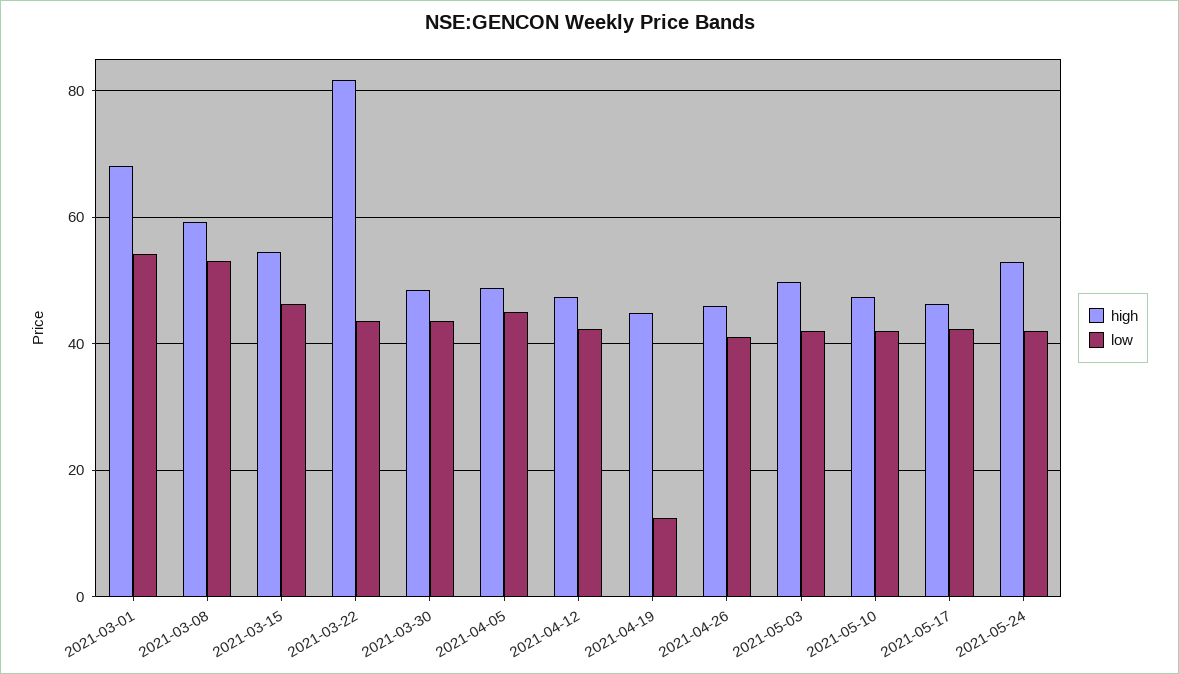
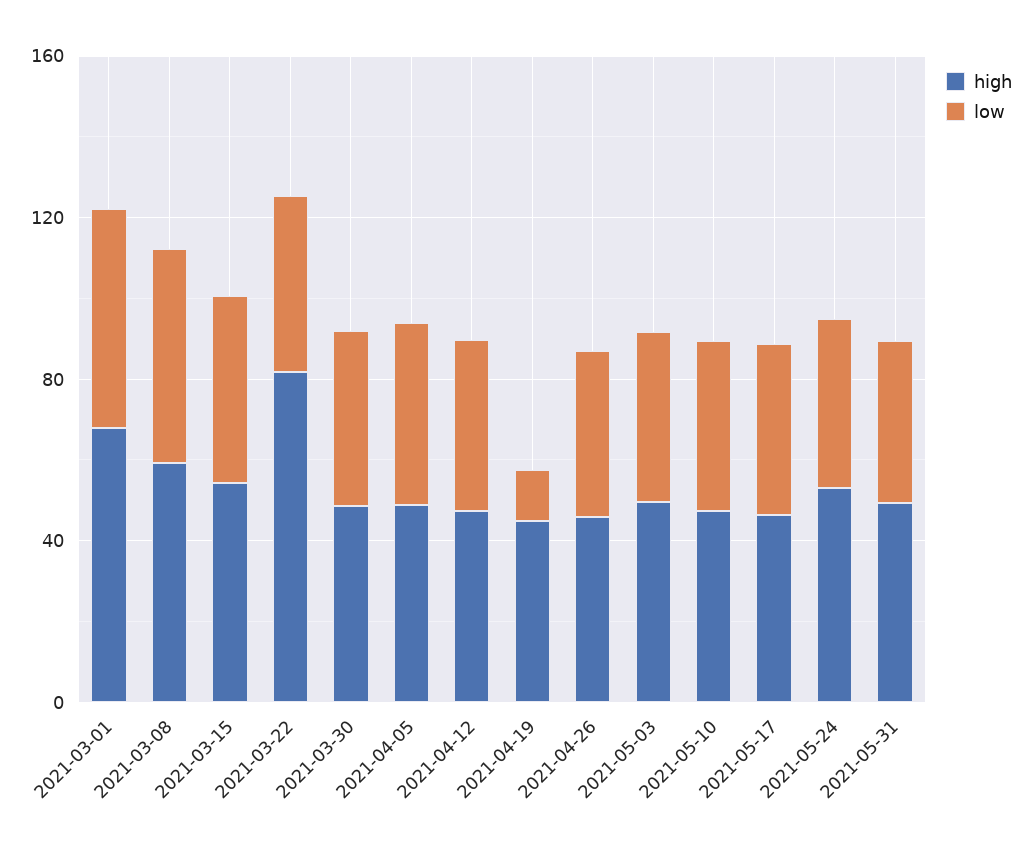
high, 2021-05-31: none -> 50
low, 2021-05-31: none -> 40

